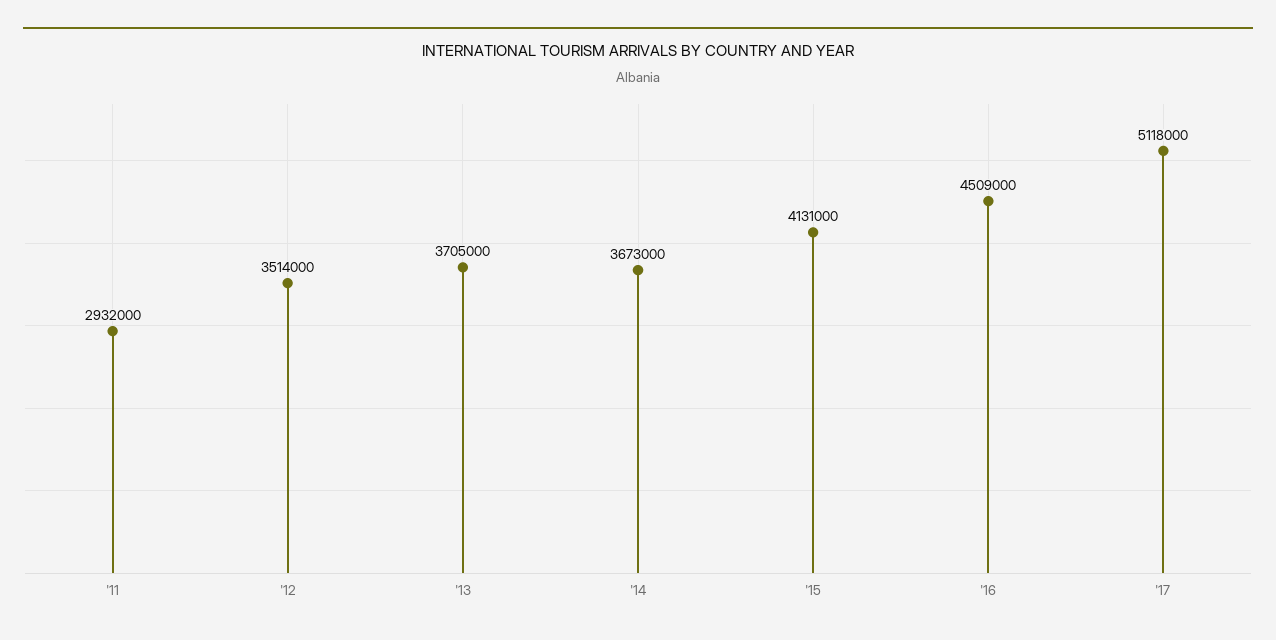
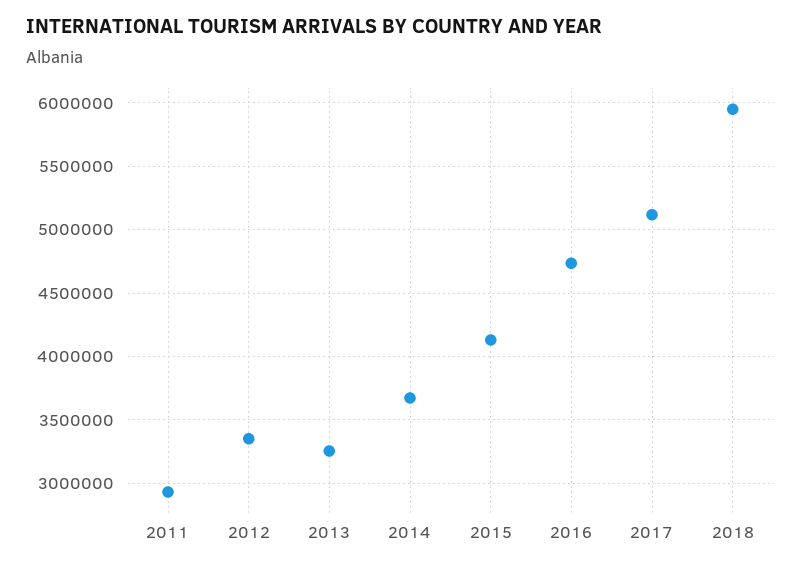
'12: 3514000 -> 3350000
'13: 3705000 -> 3250000
'16: 4509000 -> 4750000
2018: none -> 5950000

